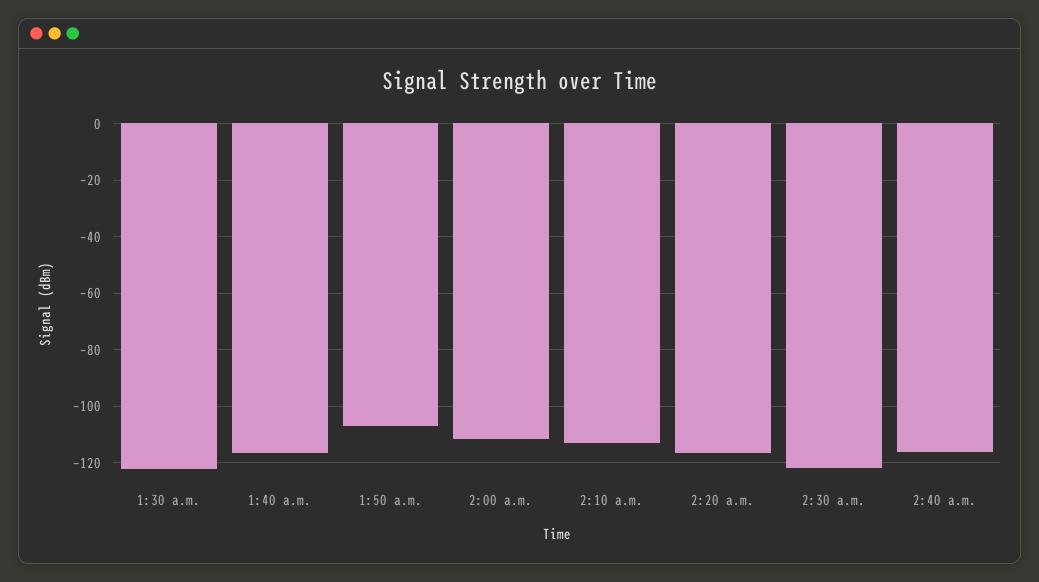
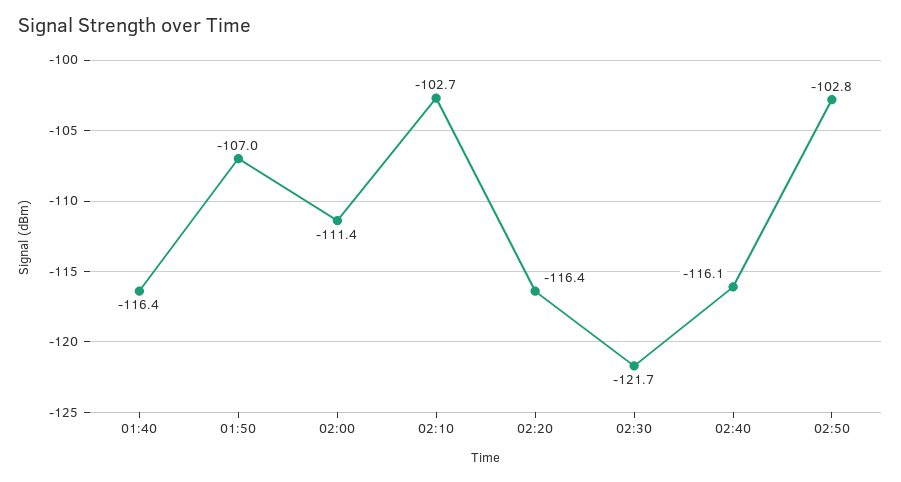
1:30 a.m.: -122.5 -> none
2:10 a.m.: -112.5 -> -102.7
02:50: none -> -102.8

